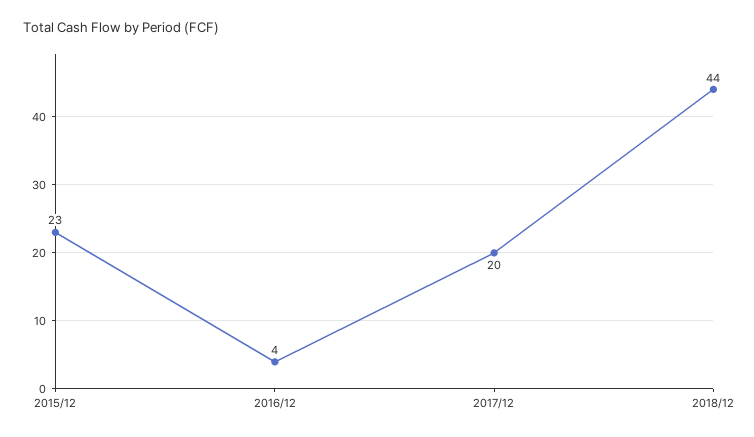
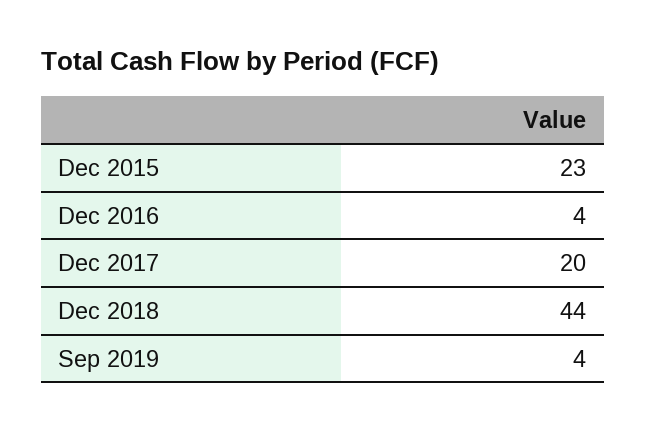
Sep 2019: none -> 4

